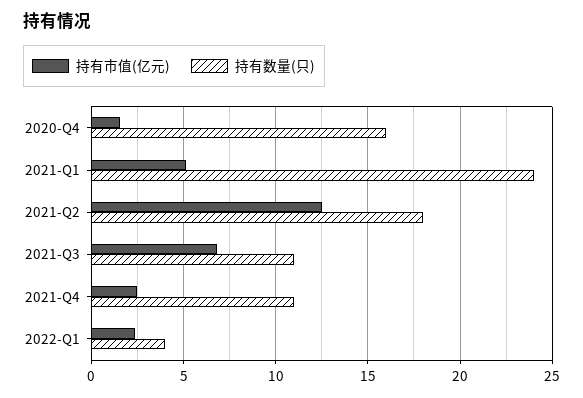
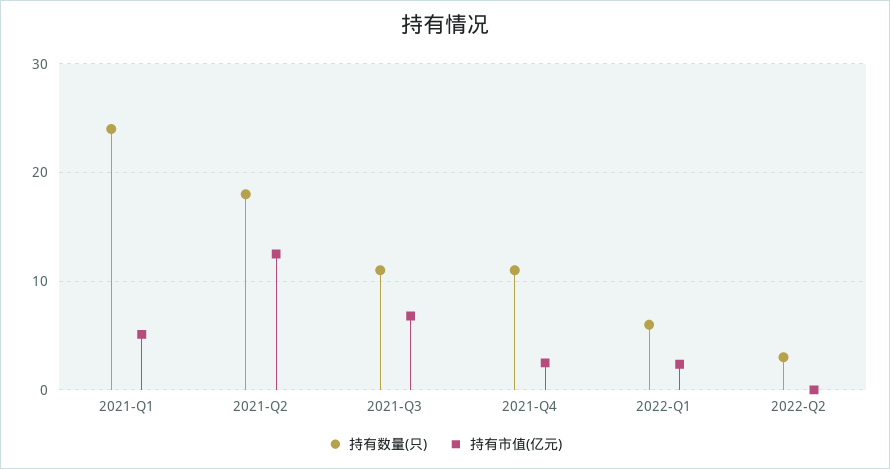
持有市值(亿元), 2020-Q4: 1.5 -> none
持有数量(只), 2020-Q4: 16 -> none
持有数量(只), 2022-Q1: 4 -> 6
持有数量(只), 2022-Q2: none -> 3
持有市值(亿元), 2022-Q2: none -> 0

